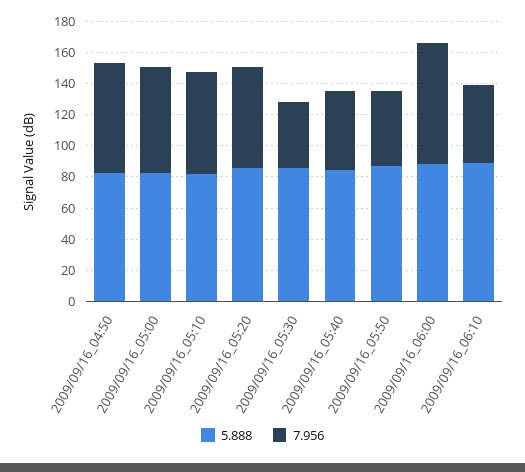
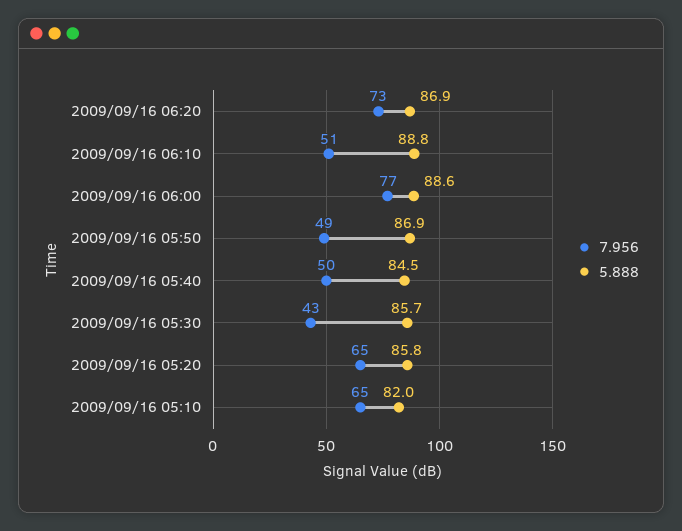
5.888, 2009/09/16_04:50: 80 -> none
7.956, 2009/09/16_04:50: 70 -> none
5.888, 2009/09/16_05:00: 80 -> none
7.956, 2009/09/16_05:00: 70 -> none
7.956, 2009/09/16 06:20: none -> 73
5.888, 2009/09/16 06:20: none -> 86.9

